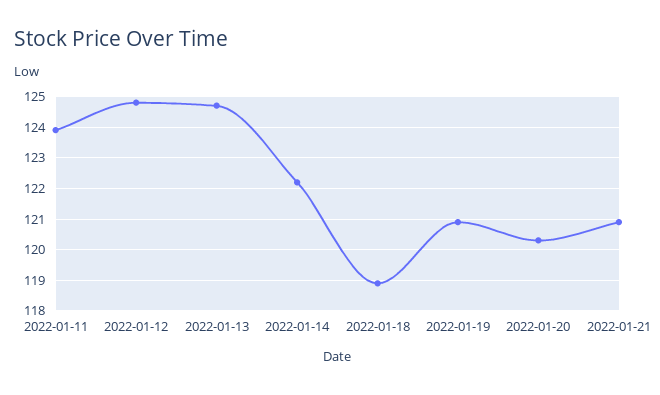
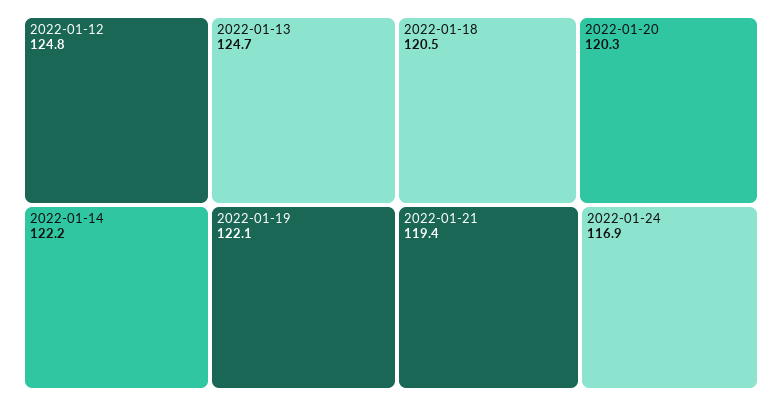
2022-01-11: 124 -> none
2022-01-18: 119 -> 120.5
2022-01-19: 121 -> 122.1
2022-01-21: 121 -> 119.4
2022-01-24: none -> 116.9

